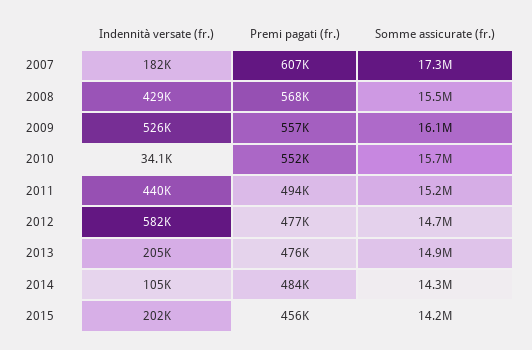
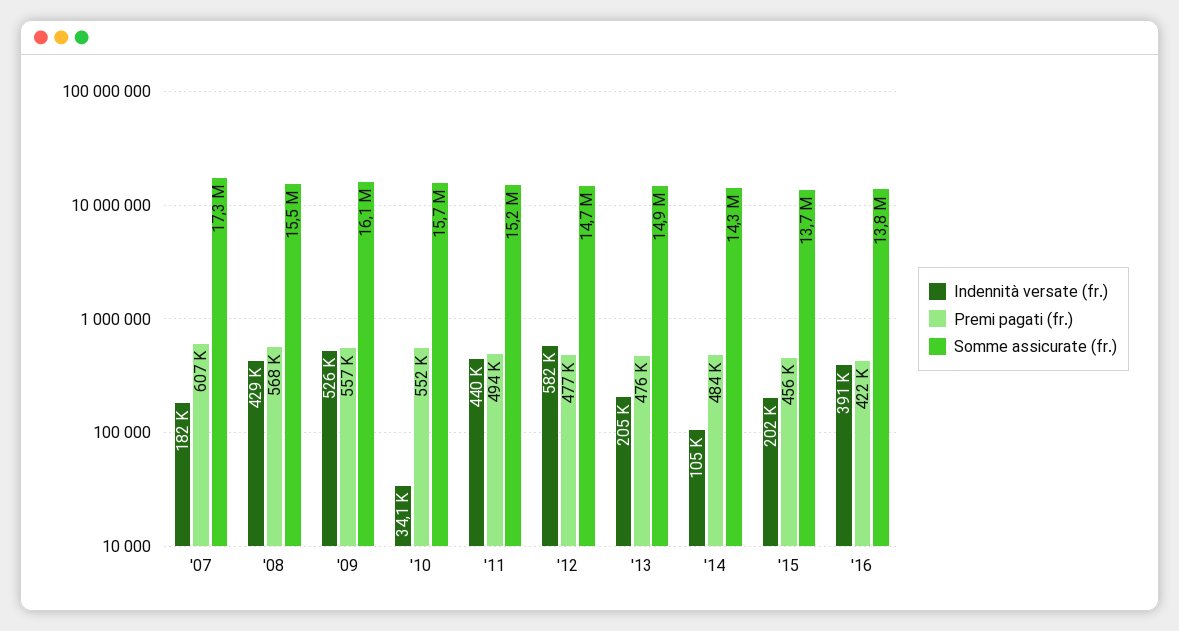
Somme assicurate (fr.), 2015: 14200000 -> 13700000
Indennità versate (fr.), '16: none -> 391000
Premi pagati (fr.), '16: none -> 422000
Somme assicurate (fr.), '16: none -> 13800000

